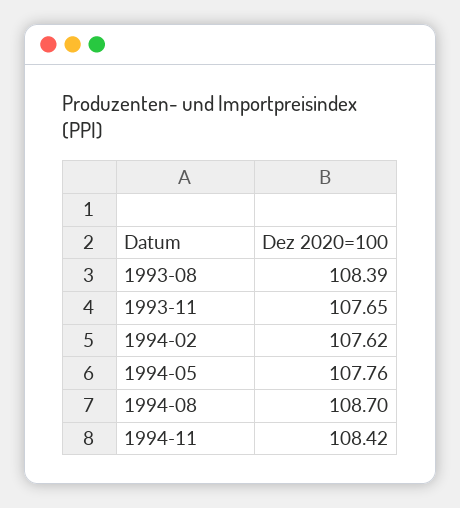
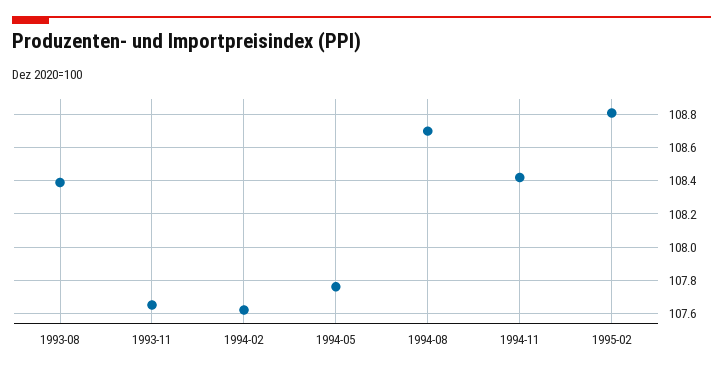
1995-02: none -> 108.8

